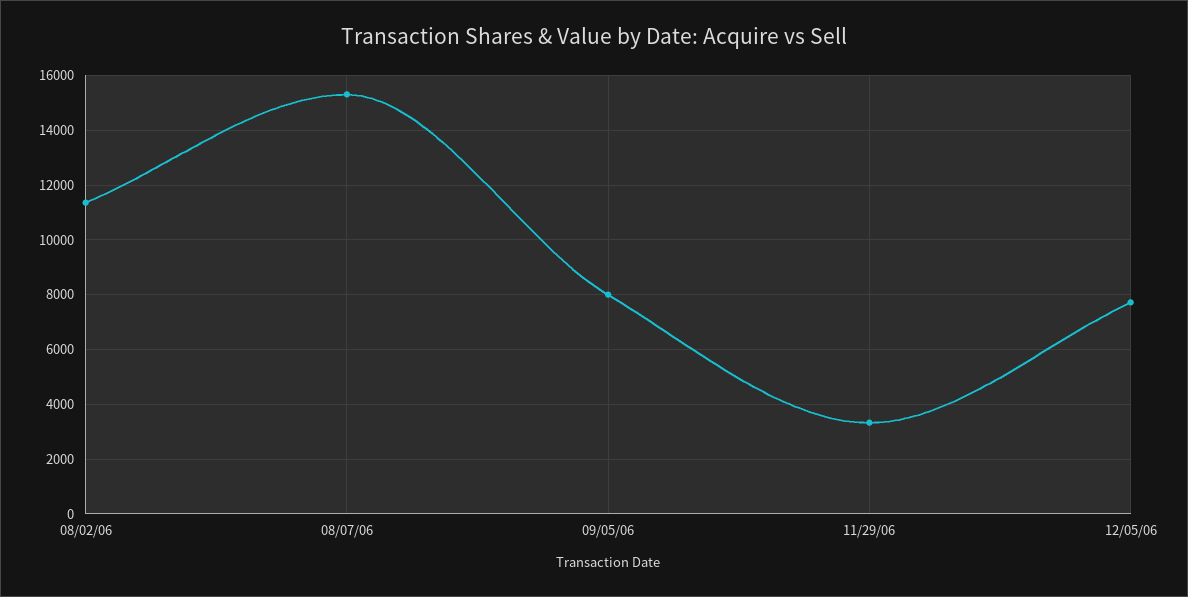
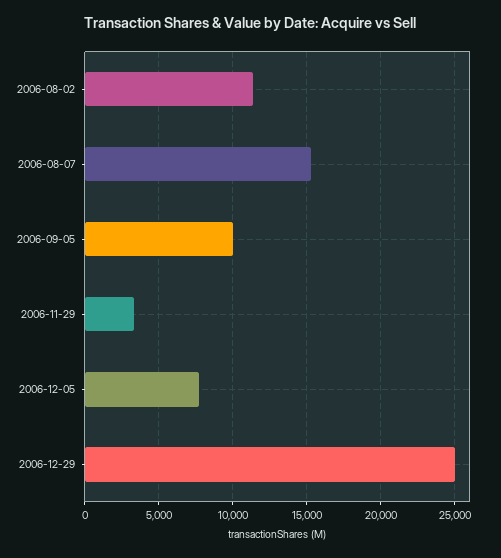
09/05/06: 8000 -> 10000
2006-12-29: none -> 25000

